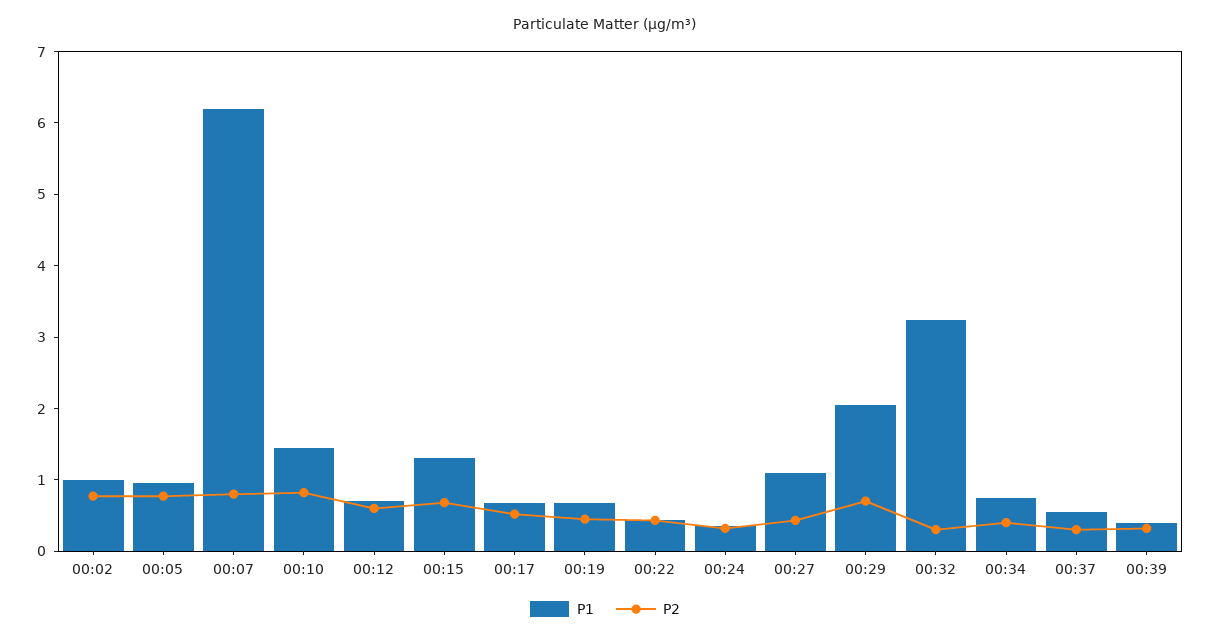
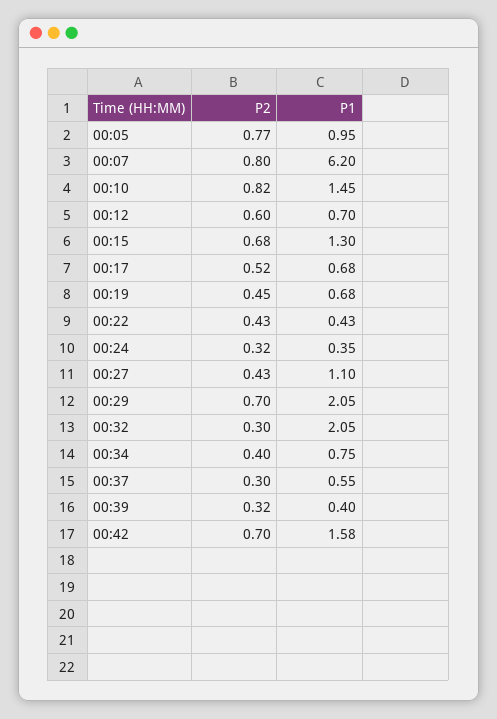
P1, 00:02: 1 -> none
P2, 00:02: 0.8 -> none
P1, 00:32: 3.2 -> 2.05
P2, 00:42: none -> 0.7
P1, 00:42: none -> 1.58

